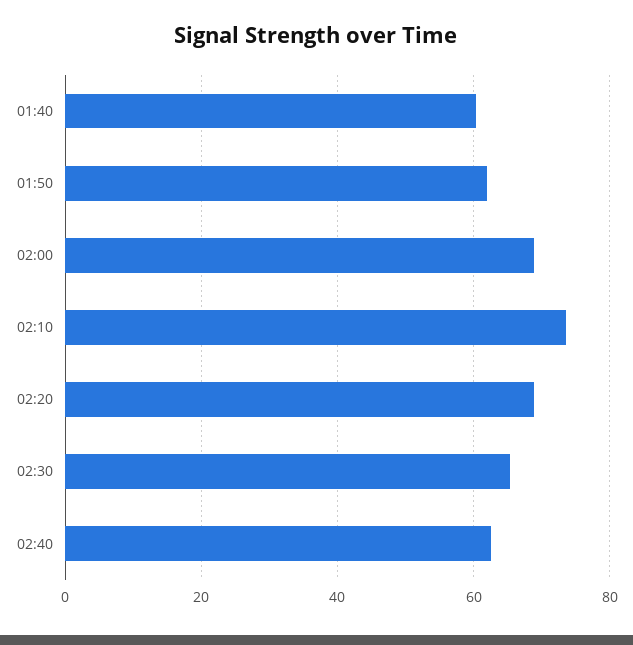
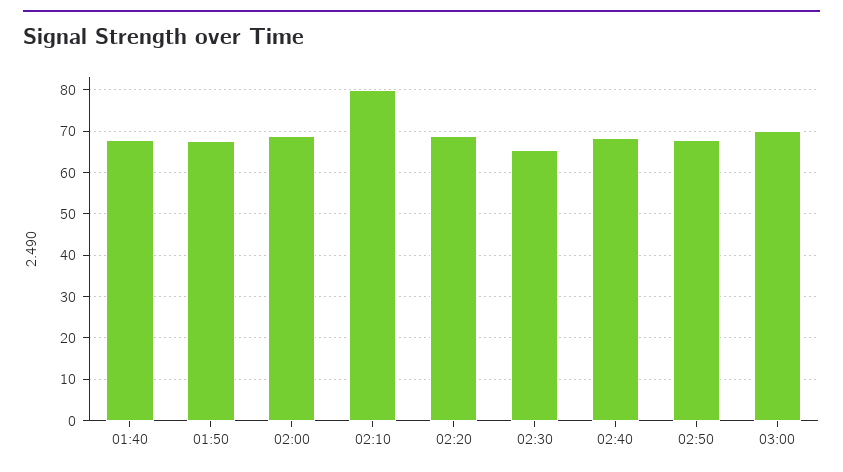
01:40: 60 -> 68
01:50: 62 -> 68
02:10: 74 -> 80
02:40: 62 -> 68
02:50: none -> 68
03:00: none -> 70

